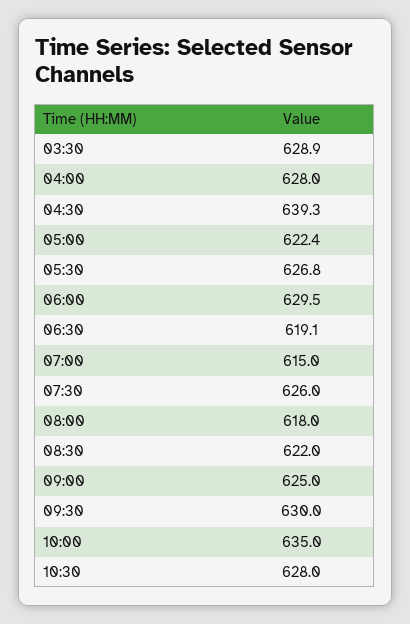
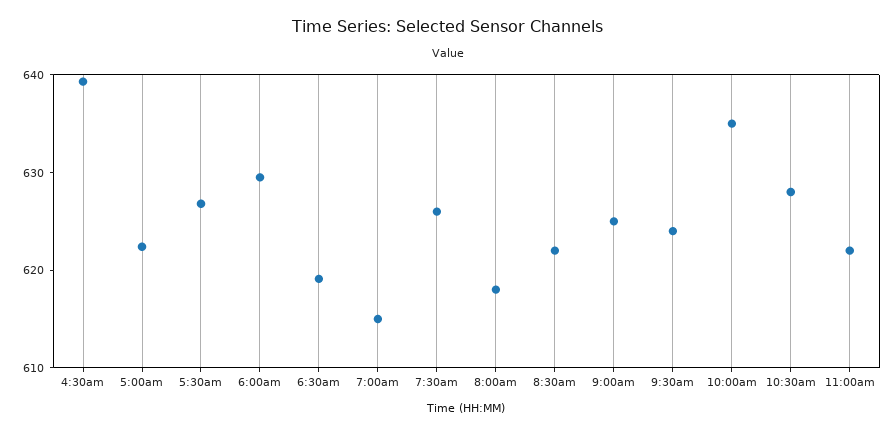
03:30: 628.9 -> none
04:00: 628 -> none
09:30: 630 -> 624
11:00am: none -> 622

